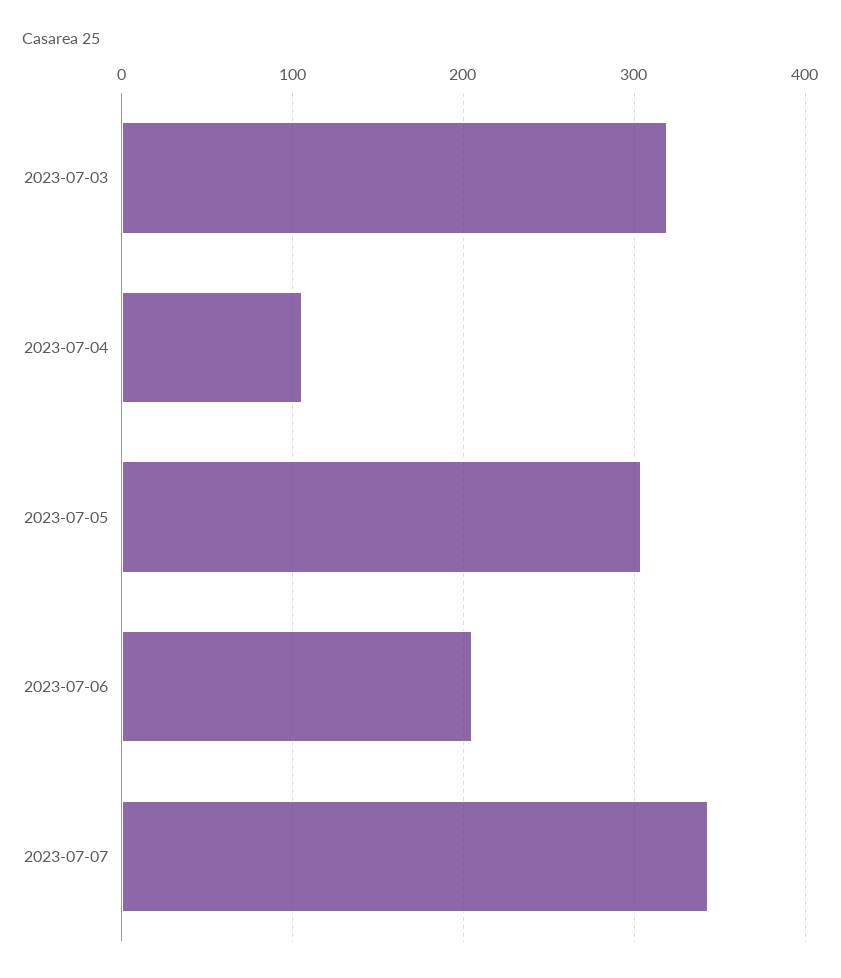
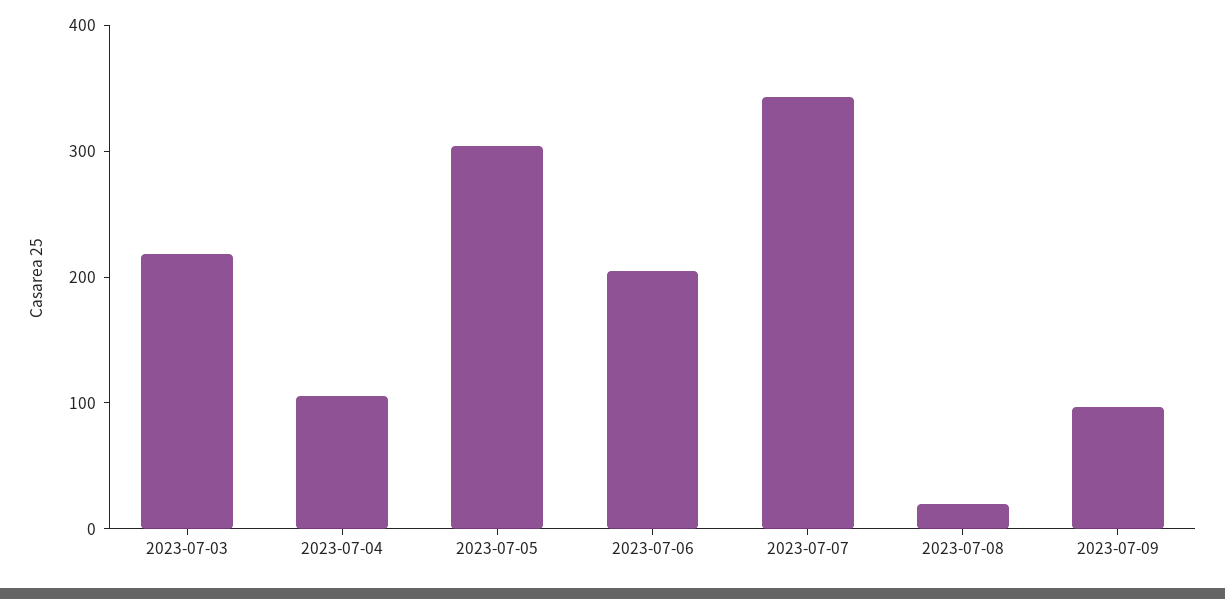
2023-07-03: 320 -> 220
2023-07-08: none -> 20
2023-07-09: none -> 100

